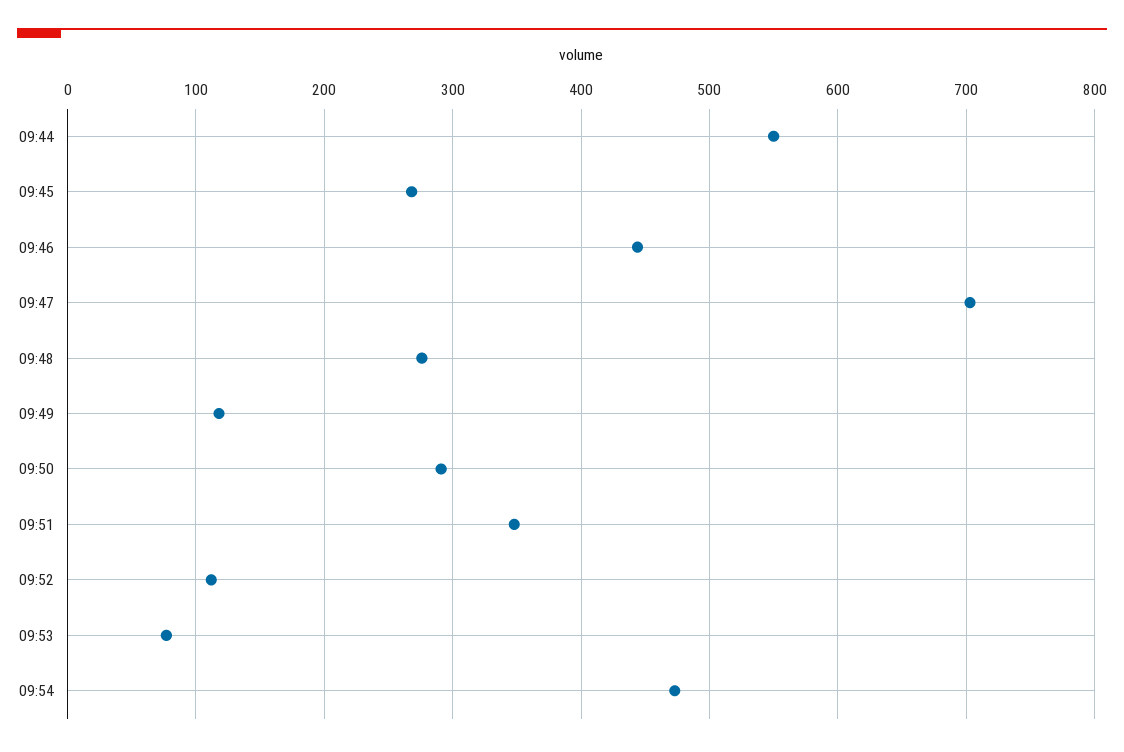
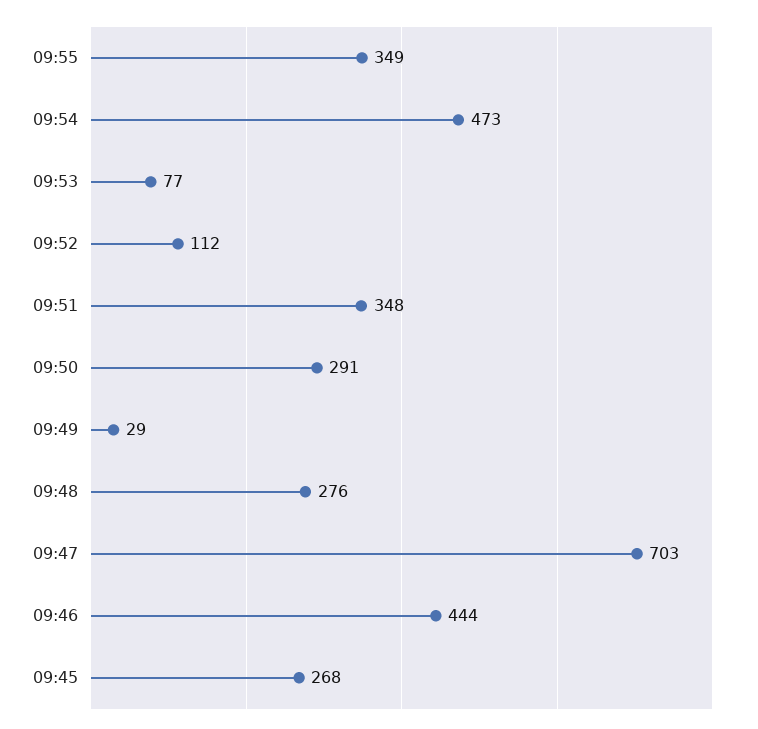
09:44: 550 -> none
09:49: 120 -> 29
09:55: none -> 349

